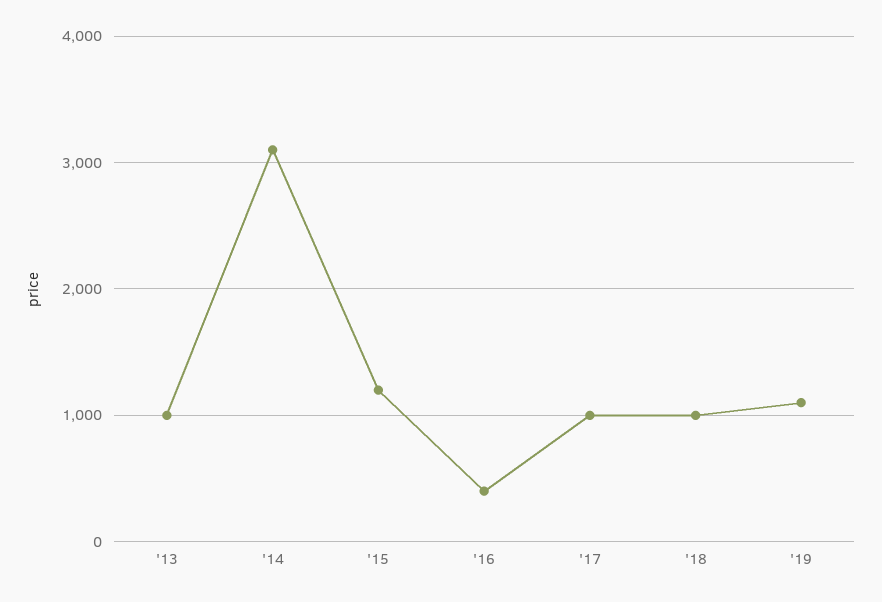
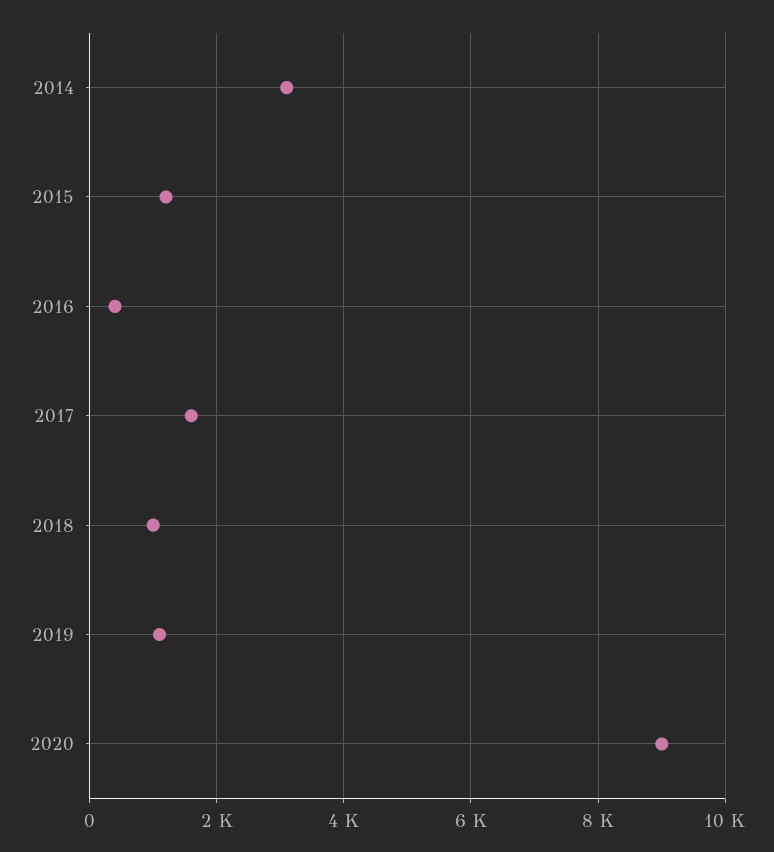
'13: 1000 -> none
'17: 1000 -> 1600
2020: none -> 9000

